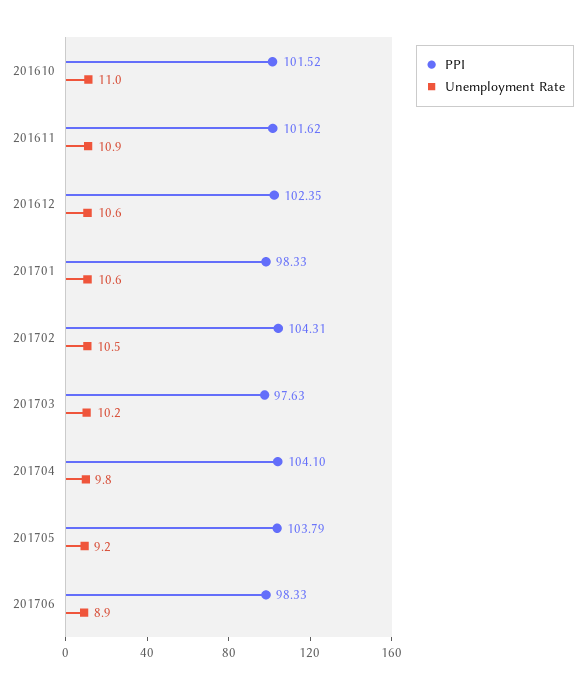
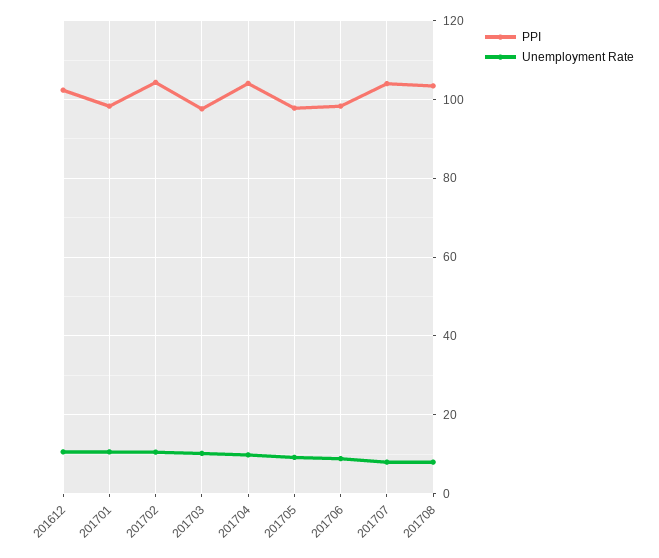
PPI, 201610: 101.52 -> none
Unemployment Rate, 201610: 11 -> none
PPI, 201611: 101.62 -> none
Unemployment Rate, 201611: 10.9 -> none
PPI, 201705: 103.79 -> 98
PPI, 201707: none -> 104
Unemployment Rate, 201707: none -> 8
PPI, 201708: none -> 104
Unemployment Rate, 201708: none -> 8

